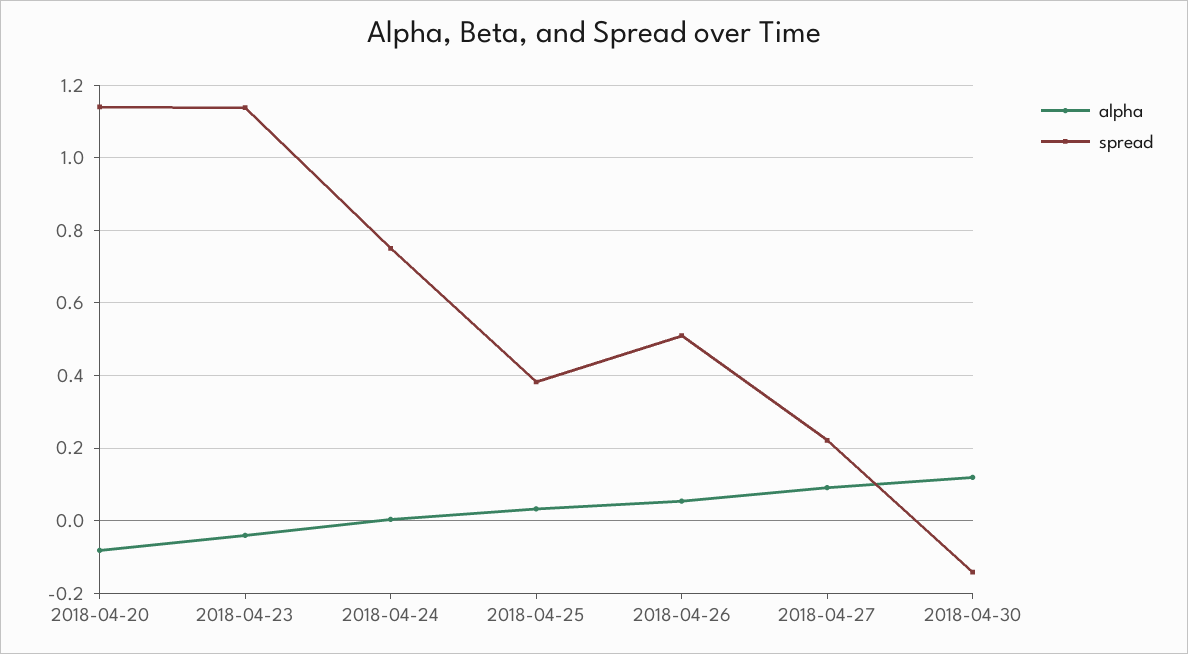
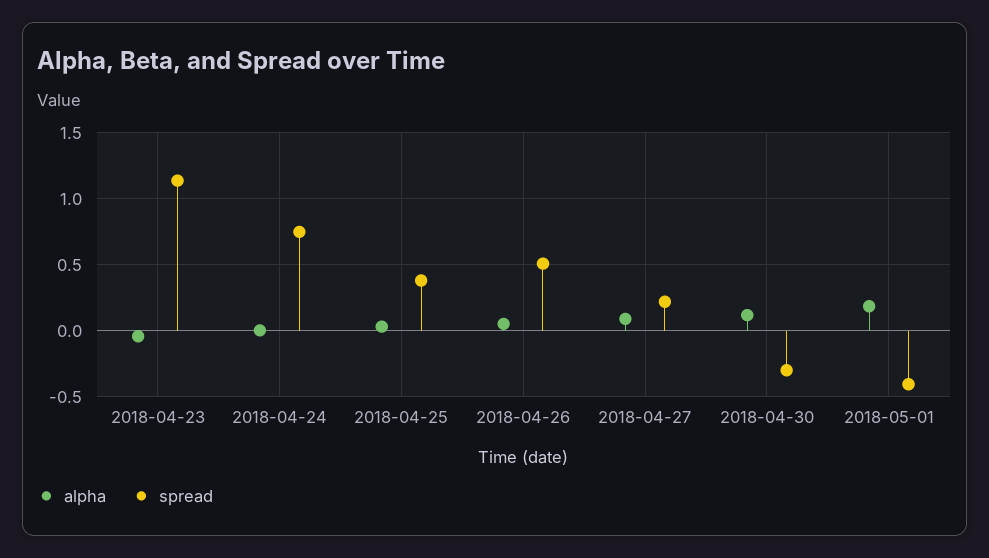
alpha, 2018-04-20: -0.08 -> none
spread, 2018-04-20: 1.14 -> none
spread, 2018-04-30: -0.14 -> -0.3
alpha, 2018-05-01: none -> 0.2
spread, 2018-05-01: none -> -0.4

